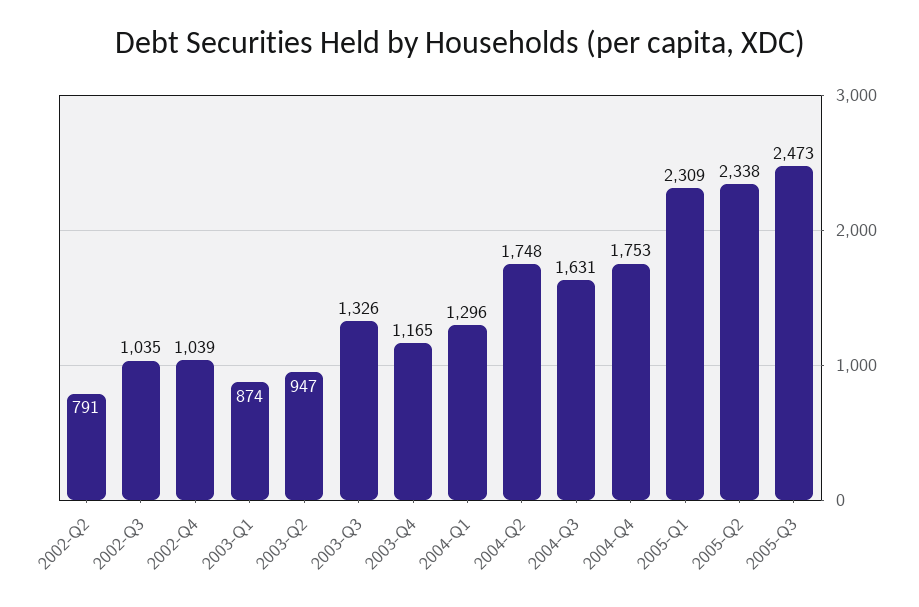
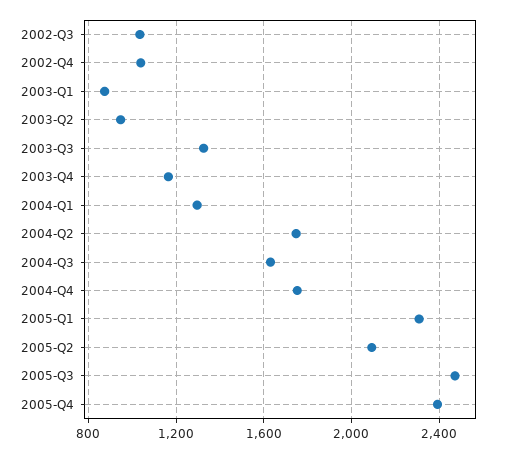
2002-Q2: 791 -> none
2005-Q2: 2338 -> 2100
2005-Q4: none -> 2400

